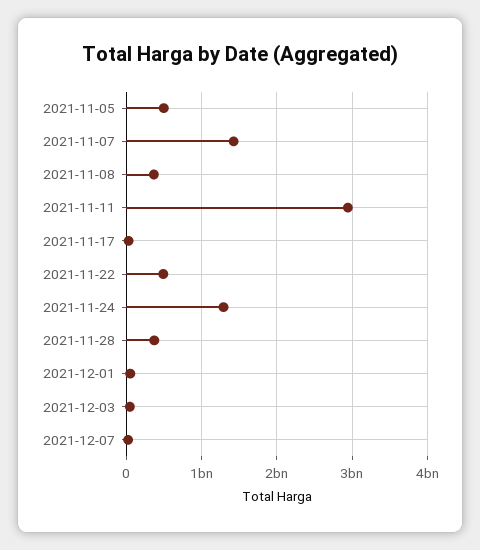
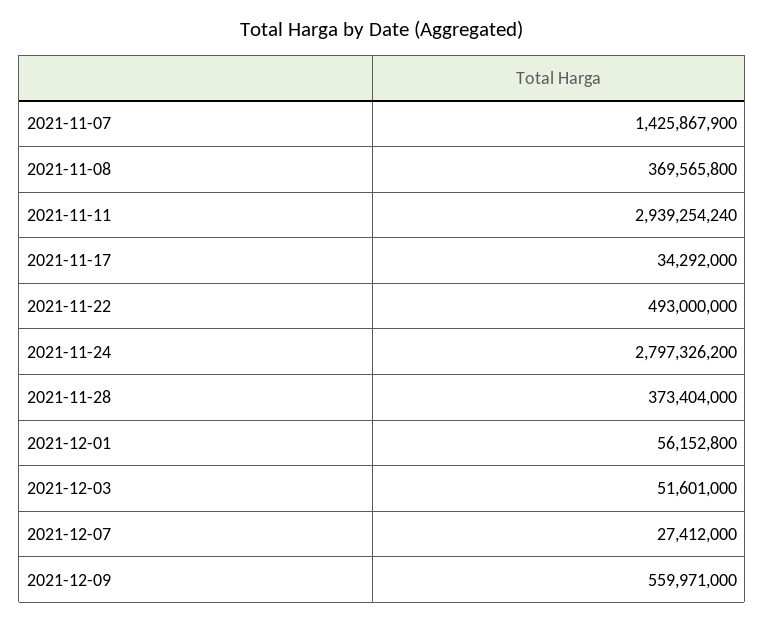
2021-11-05: 500000000 -> none
2021-11-24: 1300000000 -> 2797326200
2021-12-09: none -> 559971000

